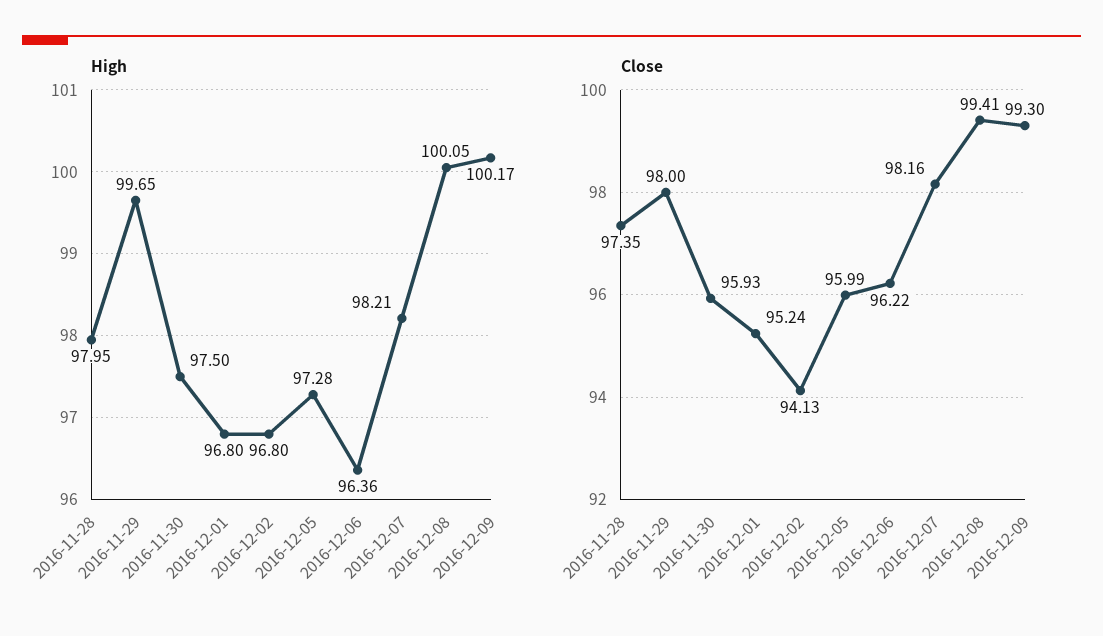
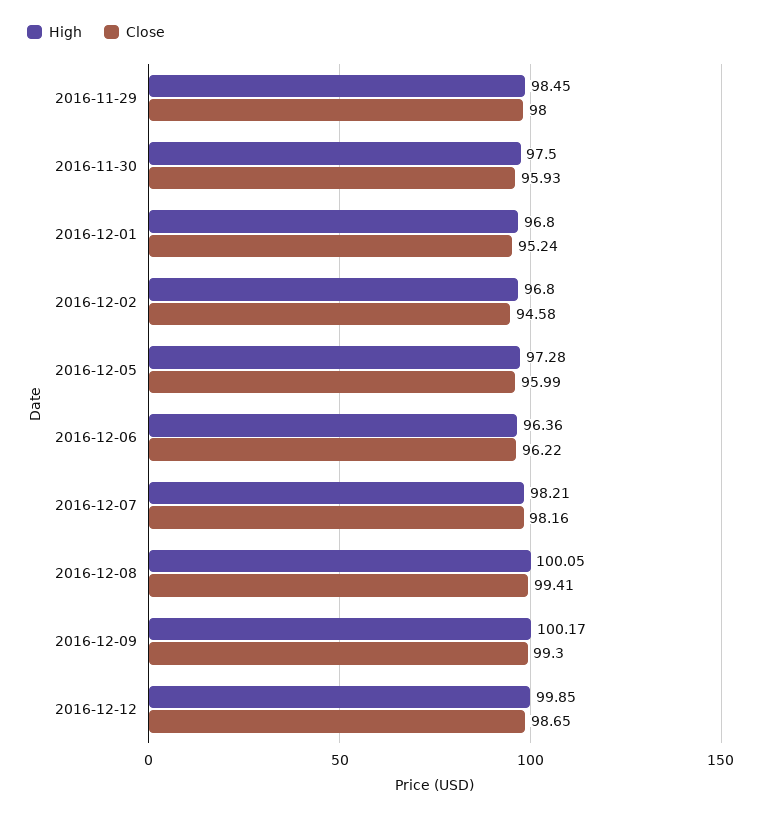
High, 2016-11-28: 97.95 -> none
High, 2016-11-29: 99.65 -> 98.45
Close, 2016-11-28: 97.35 -> none
Close, 2016-12-02: 94.13 -> 94.58
High, 2016-12-12: none -> 99.85
Close, 2016-12-12: none -> 98.65

